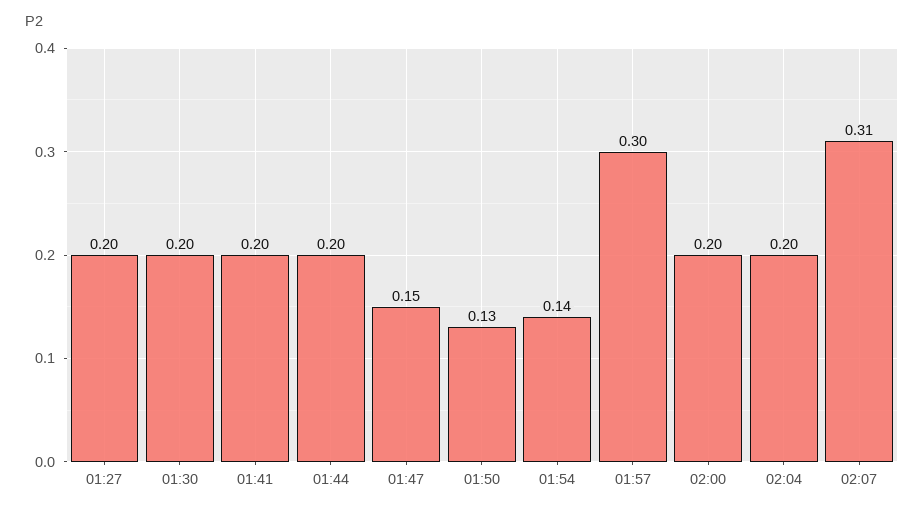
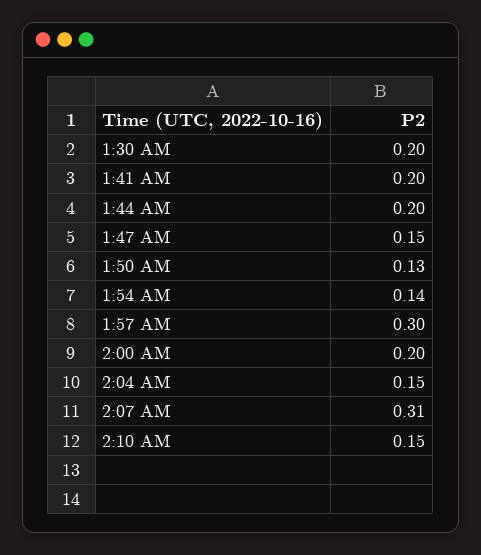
01:27: 0.2 -> none
02:04: 0.2 -> 0.15
2:10 AM: none -> 0.15

